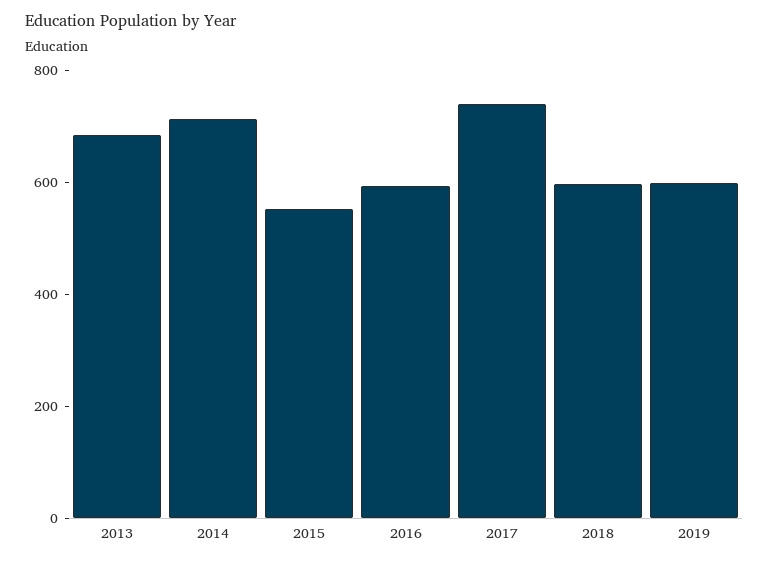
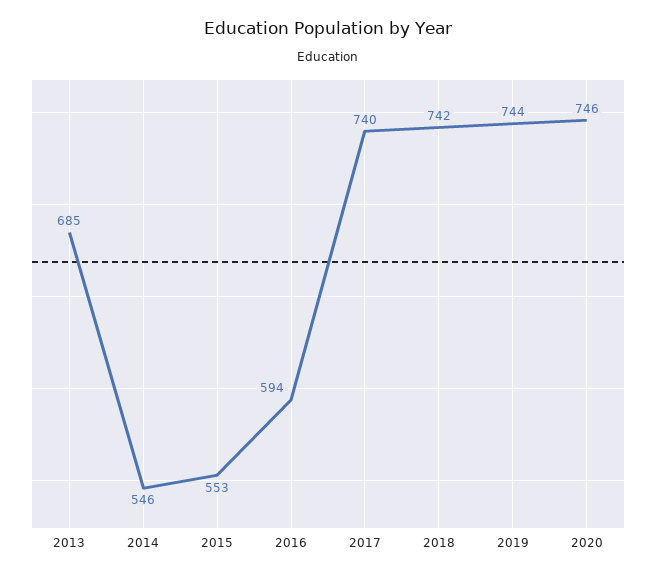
2014: 700 -> 546
2018: 600 -> 742
2019: 600 -> 744
2020: none -> 746

